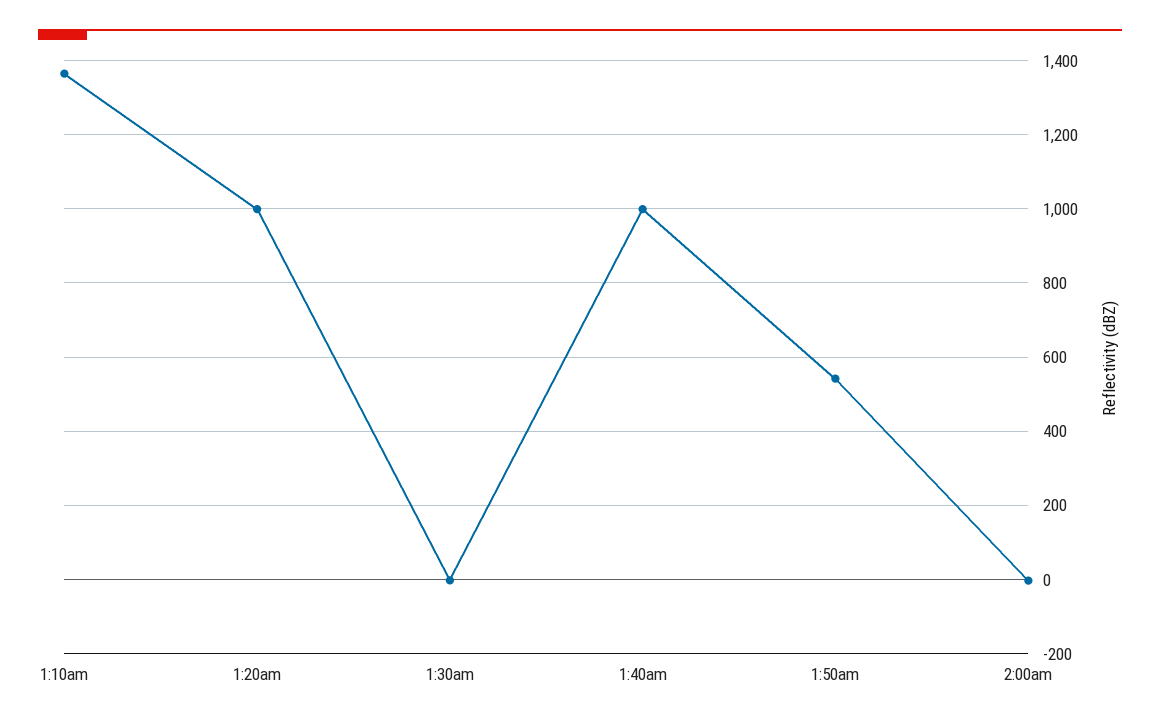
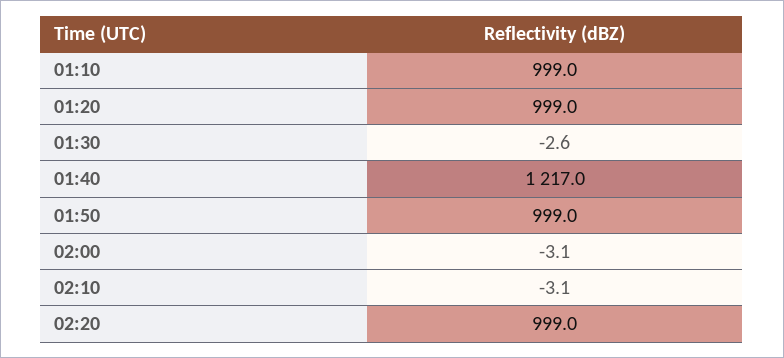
1:10am: 1360 -> 999
1:40am: 1000 -> 1217
1:50am: 540 -> 999
02:10: none -> -3.1
02:20: none -> 999

